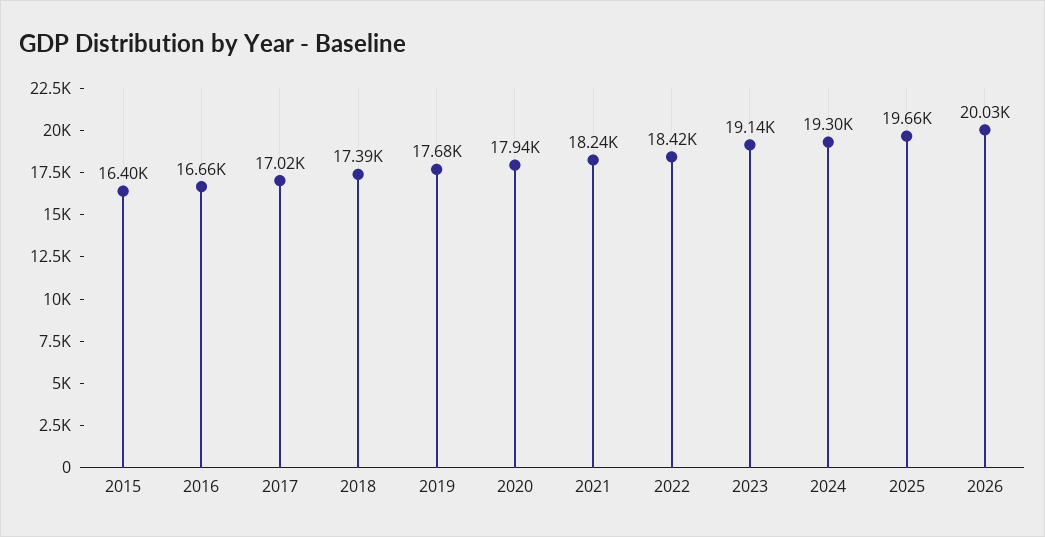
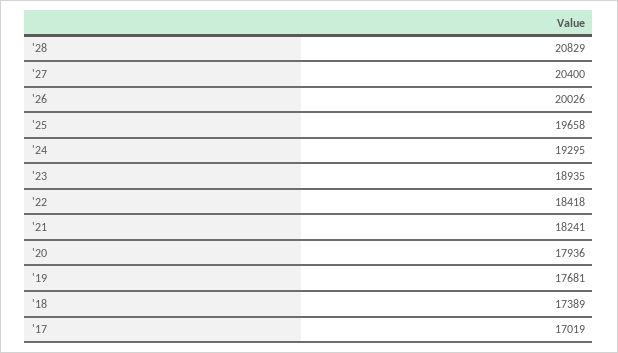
2015: 16400 -> none
2016: 16660 -> none
2023: 19140 -> 18935
'28: none -> 20829
'27: none -> 20400

